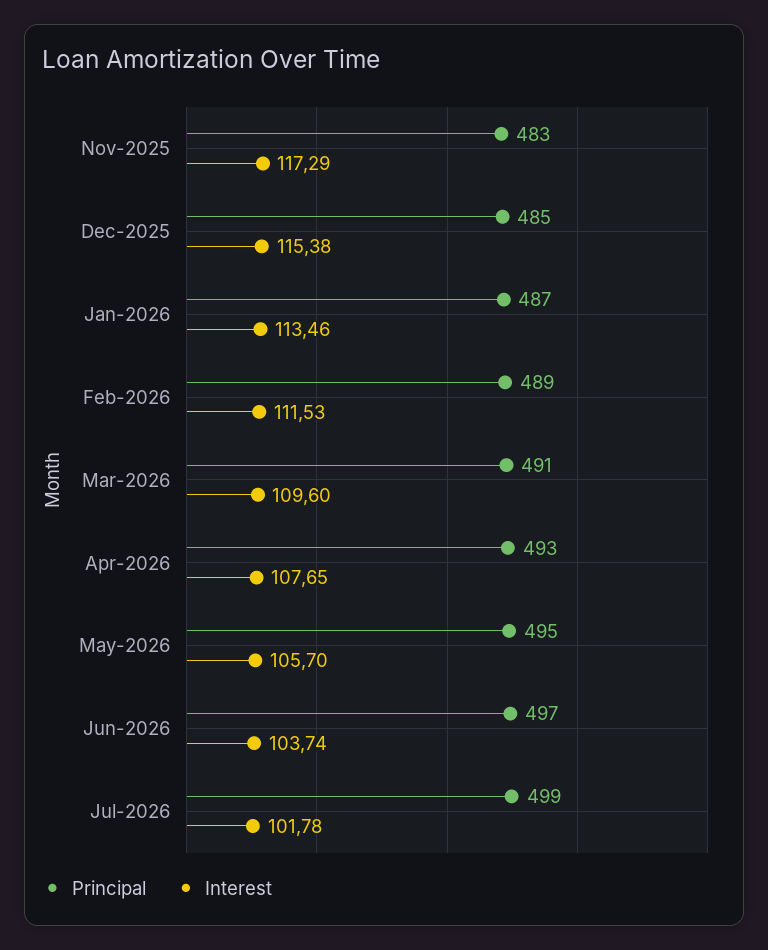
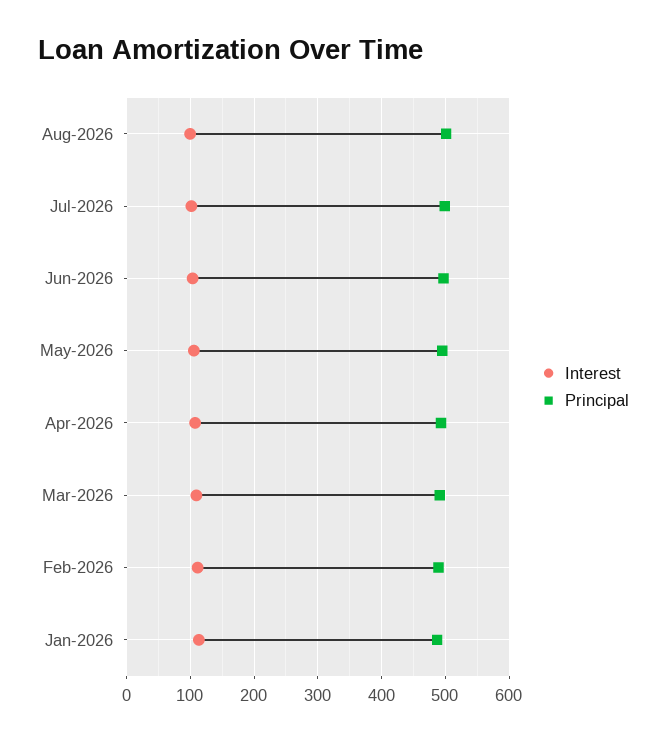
Principal, Nov-2025: 483 -> none
Interest, Nov-2025: 117.29 -> none
Principal, Dec-2025: 485 -> none
Interest, Dec-2025: 115.38 -> none
Interest, Aug-2026: none -> 100
Principal, Aug-2026: none -> 500

